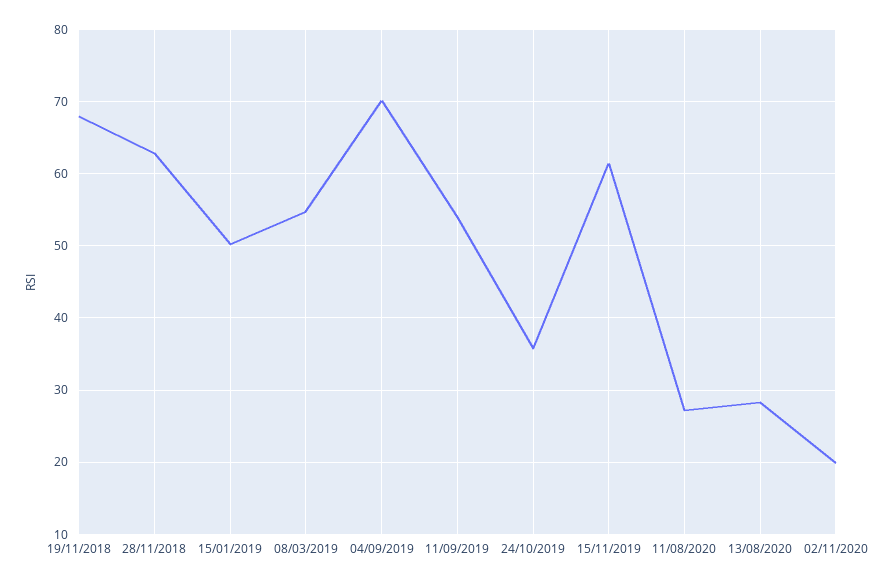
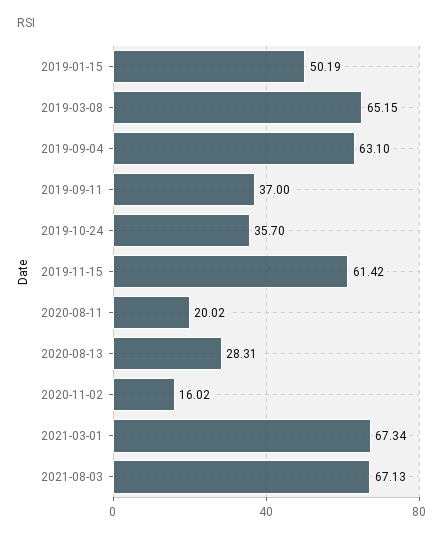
19/11/2018: 68 -> none
28/11/2018: 63 -> none
08/03/2019: 55 -> 65.15
04/09/2019: 70 -> 63.1
11/09/2019: 54 -> 37
11/08/2020: 27 -> 20.02
02/11/2020: 20 -> 16.02
2021-03-01: none -> 67.34
2021-08-03: none -> 67.13

